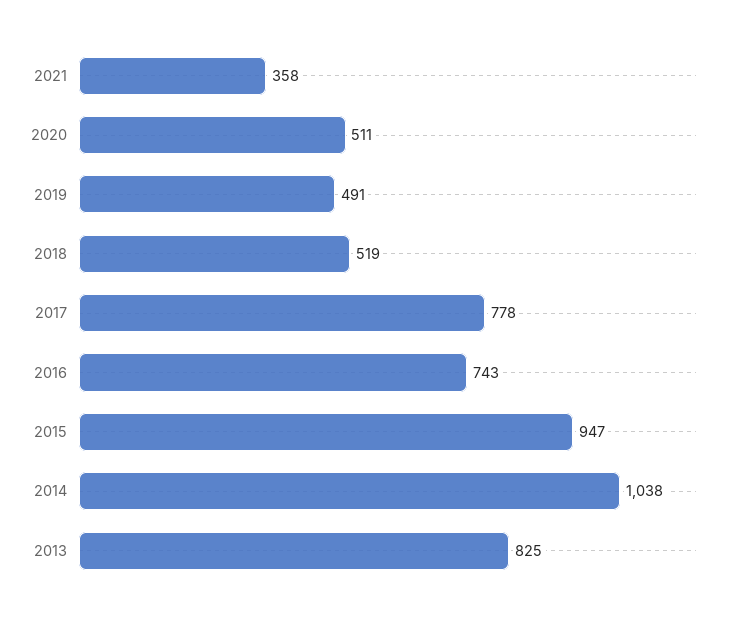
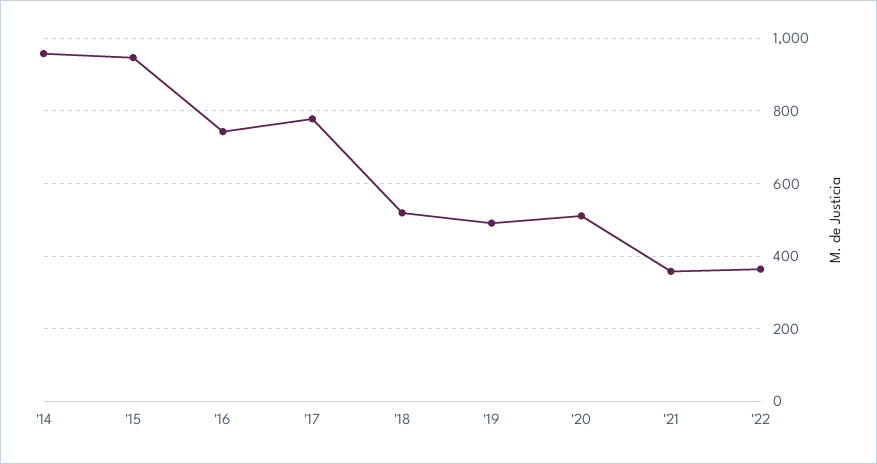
2014: 1038 -> 960
2013: 825 -> none
'22: none -> 360

